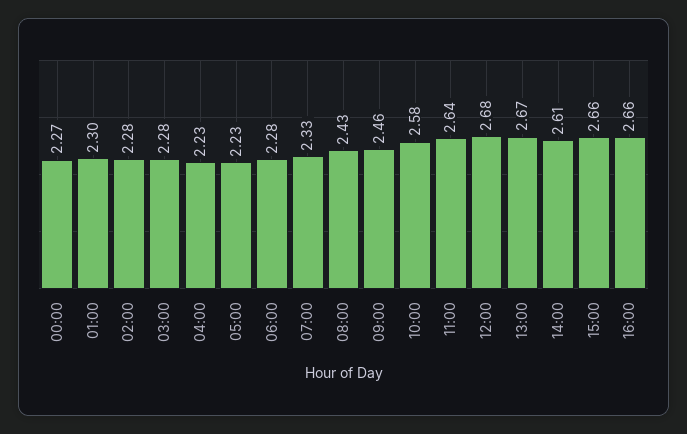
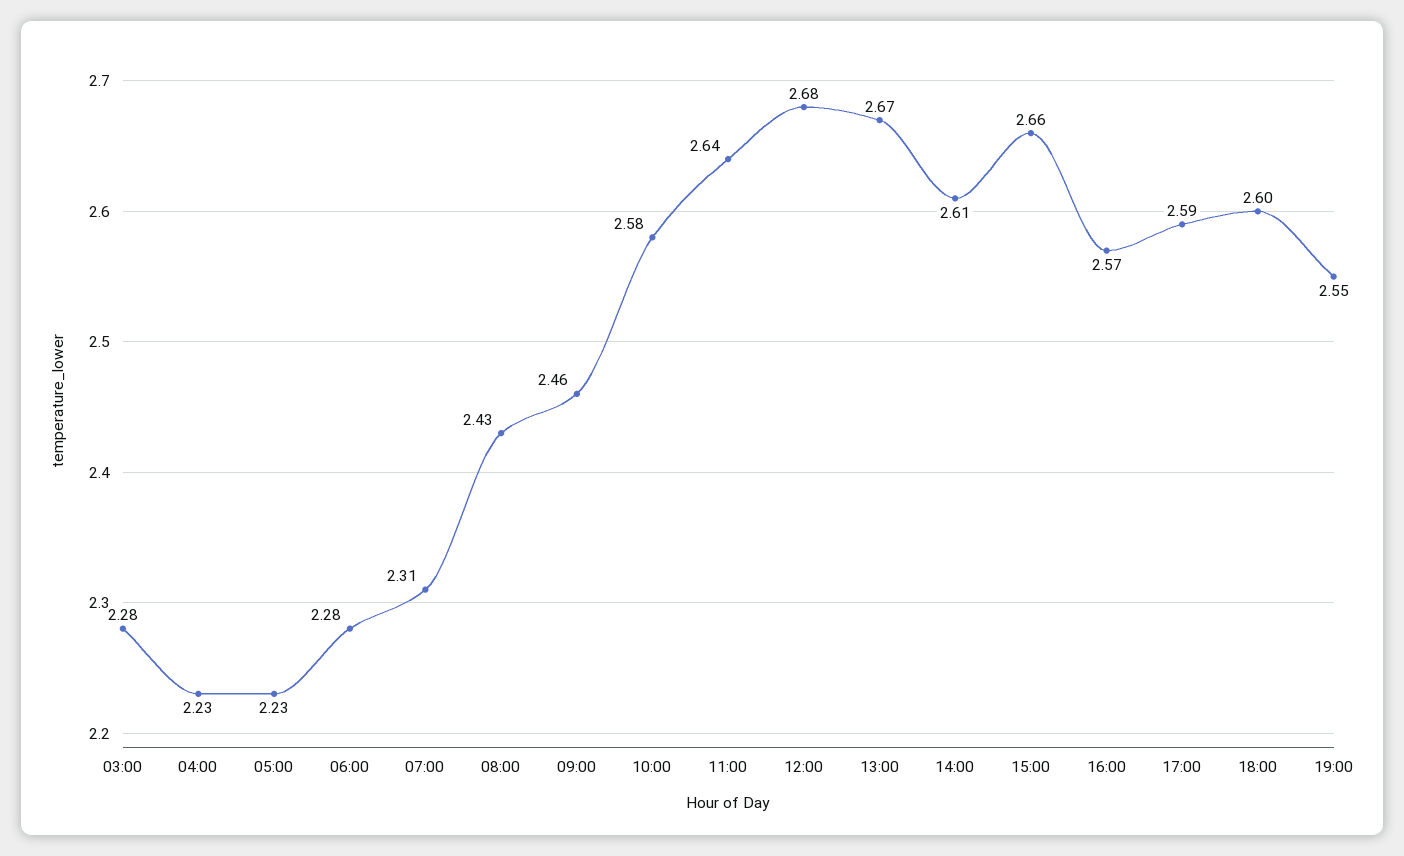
00:00: 2.27 -> none
01:00: 2.3 -> none
02:00: 2.28 -> none
07:00: 2.33 -> 2.31
16:00: 2.66 -> 2.57
17:00: none -> 2.59
18:00: none -> 2.6
19:00: none -> 2.55

